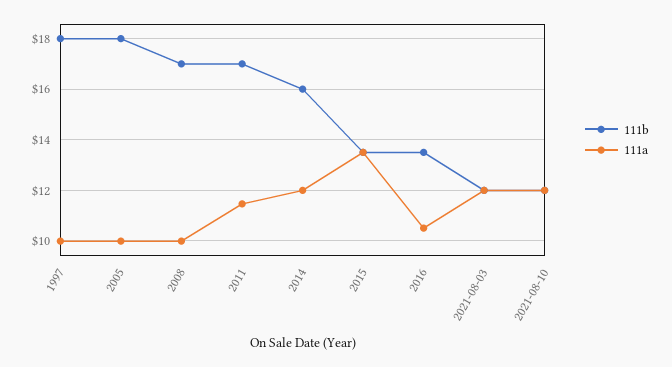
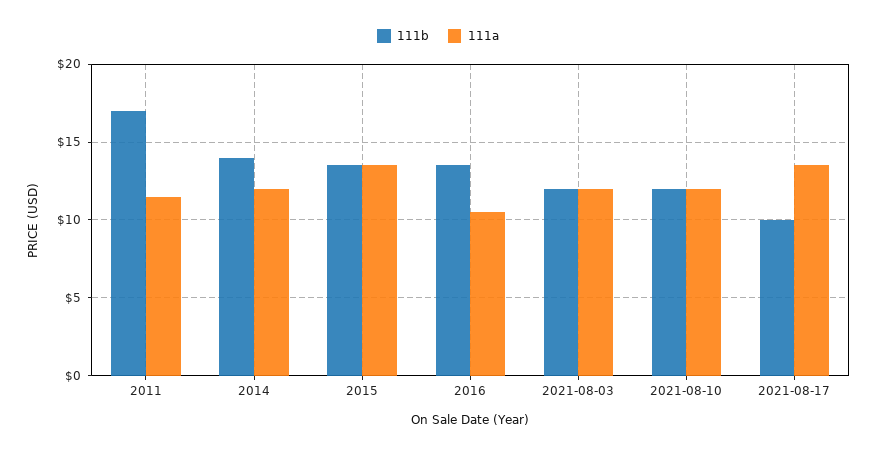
111b, 1997: 18 -> none
111a, 1997: 10 -> none
111b, 2005: 18 -> none
111a, 2005: 10 -> none
111b, 2008: 17 -> none
111a, 2008: 10 -> none
111b, 2014: 16 -> 14
111b, 2021-08-17: none -> 10
111a, 2021-08-17: none -> 13.5

